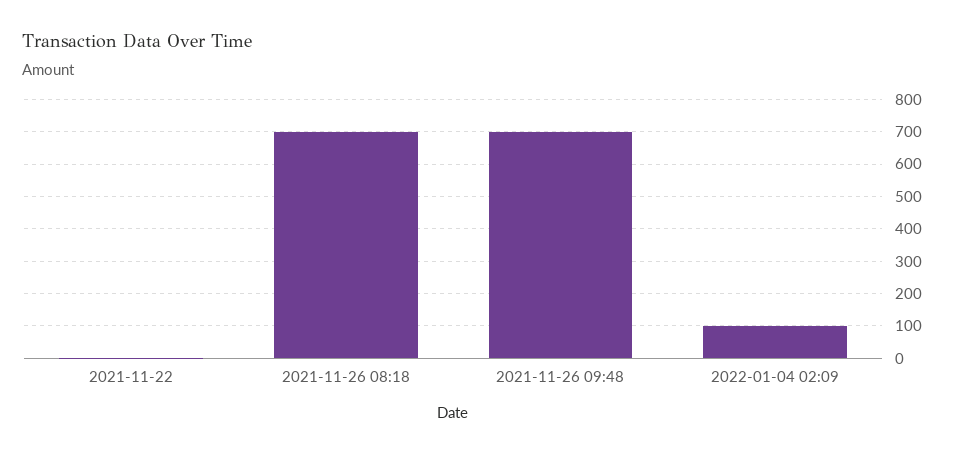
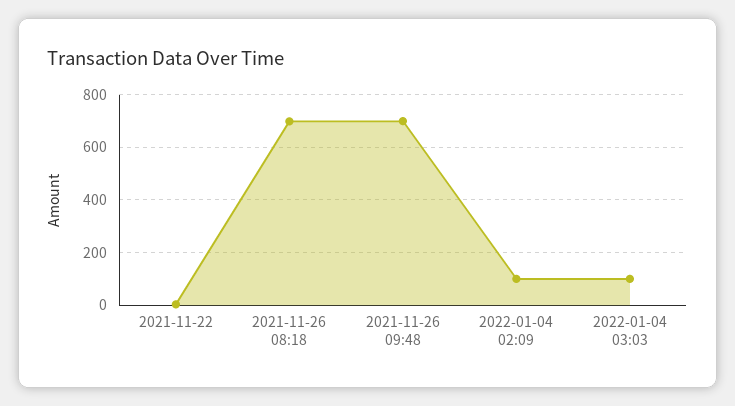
2022-01-04 03:03: none -> 100

